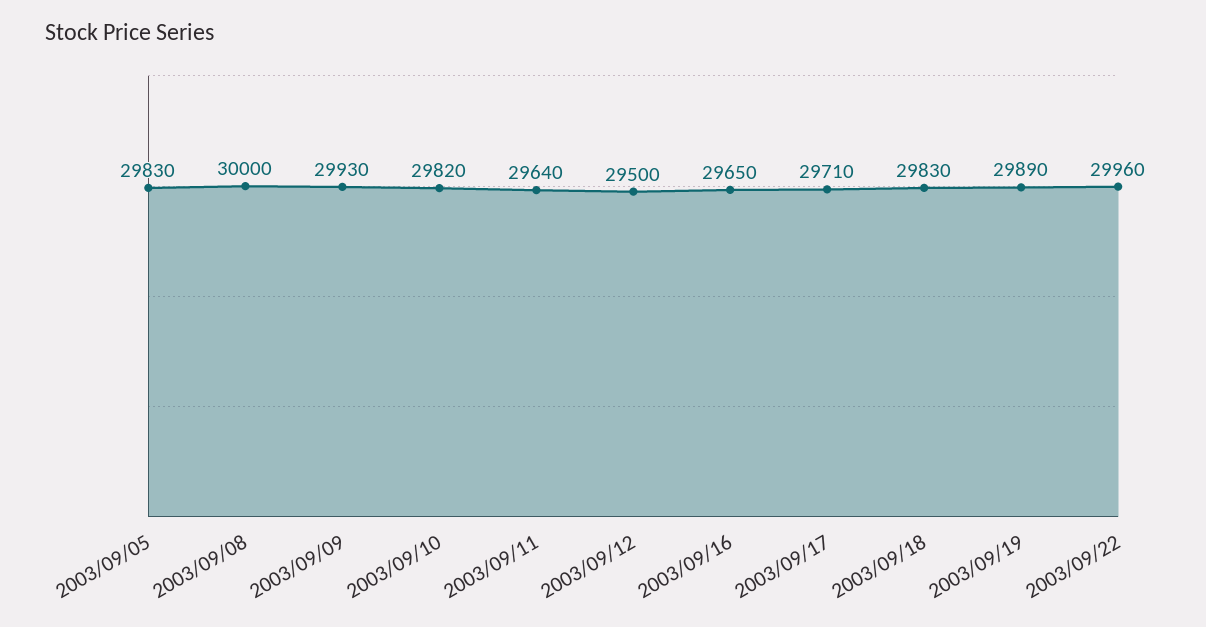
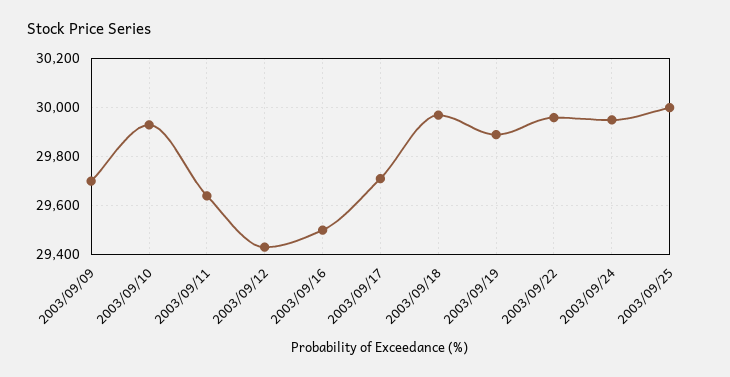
2003/09/05: 29830 -> none
2003/09/08: 30000 -> none
2003/09/09: 29930 -> 29700
2003/09/10: 29820 -> 29925
2003/09/12: 29500 -> 29425
2003/09/16: 29650 -> 29500
2003/09/18: 29830 -> 29975
2003/09/24: none -> 29950
2003/09/25: none -> 30000

